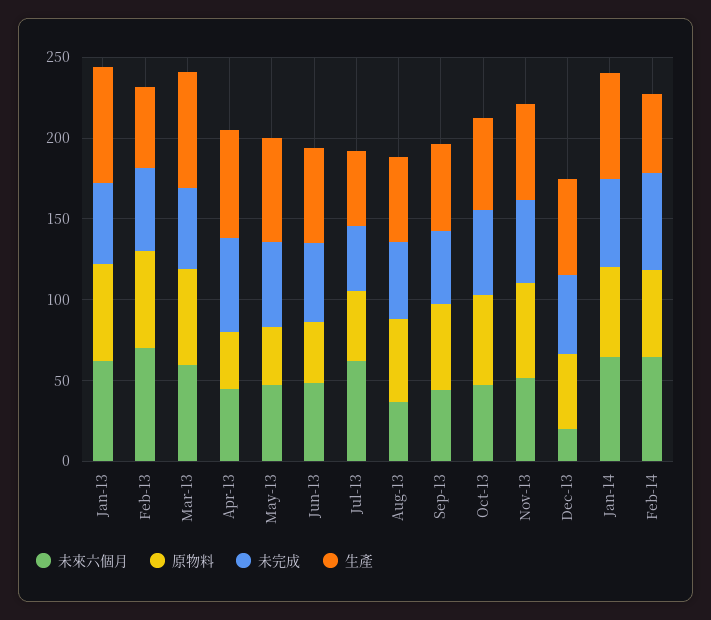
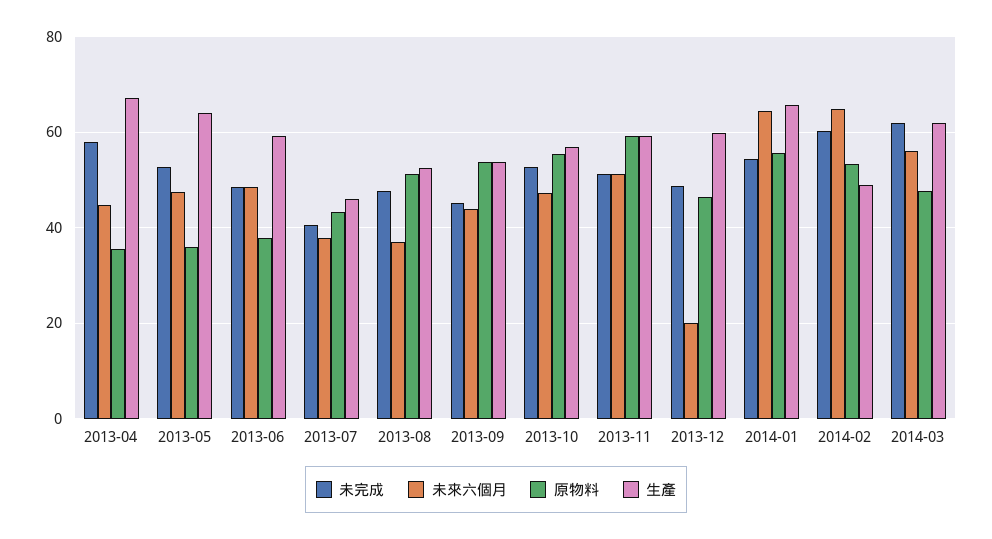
未來六個月, Jan-13: 60 -> none
原物料, Jan-13: 60 -> none
未完成, Jan-13: 50 -> none
生產, Jan-13: 70 -> none
未來六個月, Feb-13: 70 -> none
原物料, Feb-13: 60 -> none
未完成, Feb-13: 50 -> none
生產, Feb-13: 50 -> none
未來六個月, Mar-13: 60 -> none
原物料, Mar-13: 60 -> none
未完成, Mar-13: 50 -> none
生產, Mar-13: 70 -> none
未來六個月, Jul-13: 60 -> 38
未完成, 2014-03: none -> 62
未來六個月, 2014-03: none -> 56
原物料, 2014-03: none -> 48
生產, 2014-03: none -> 62

